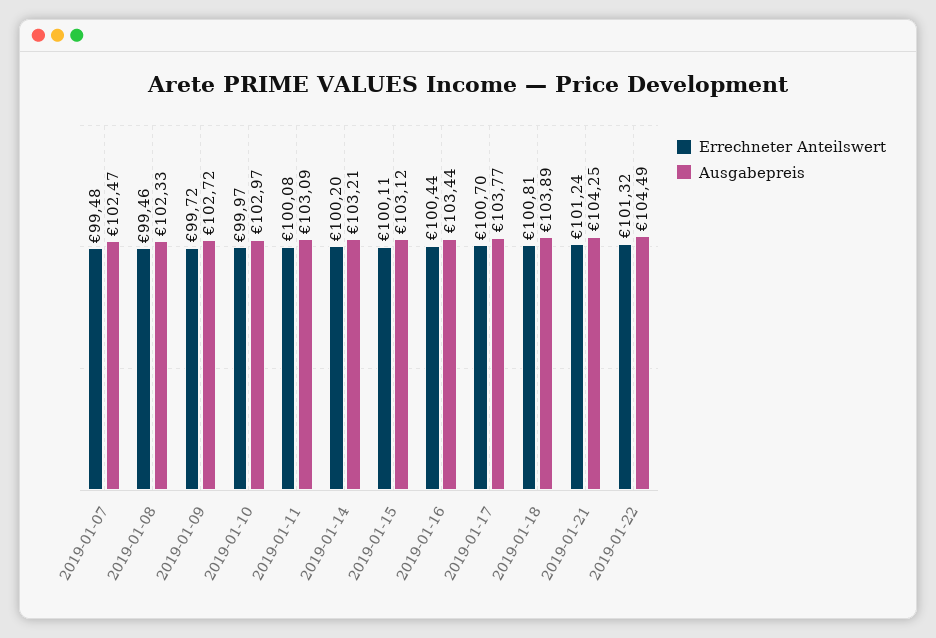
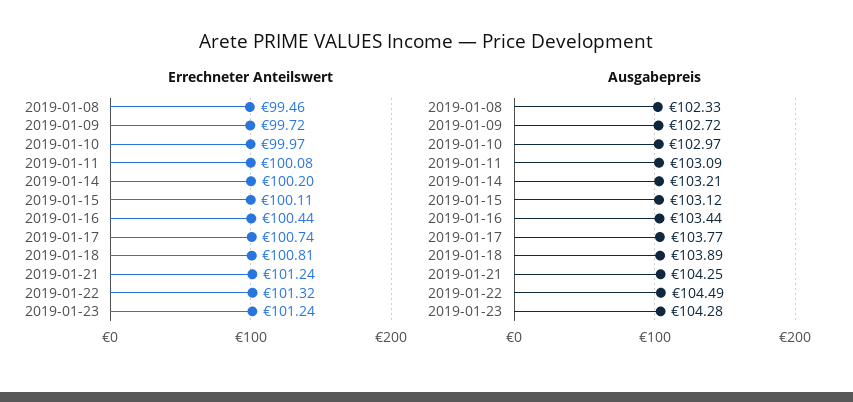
Errechneter Anteilswert, 2019-01-07: 99.48 -> none
Ausgabepreis, 2019-01-07: 102.47 -> none
Errechneter Anteilswert, 2019-01-17: 100.7 -> 100.74
Errechneter Anteilswert, 2019-01-23: none -> 101.24
Ausgabepreis, 2019-01-23: none -> 104.28

